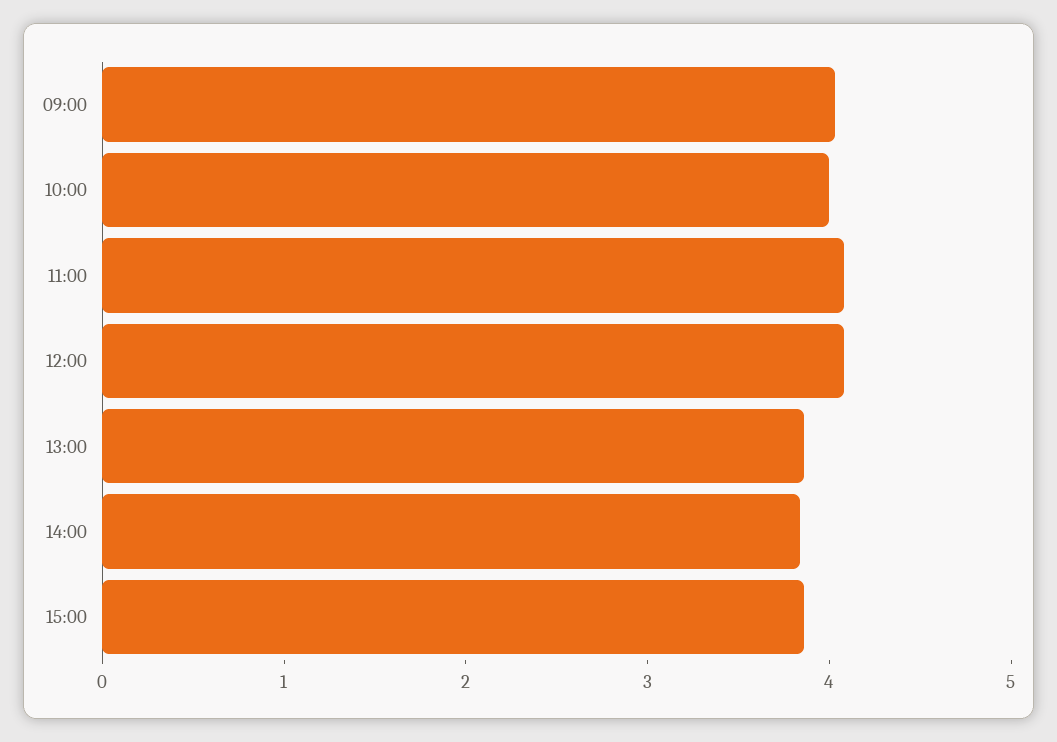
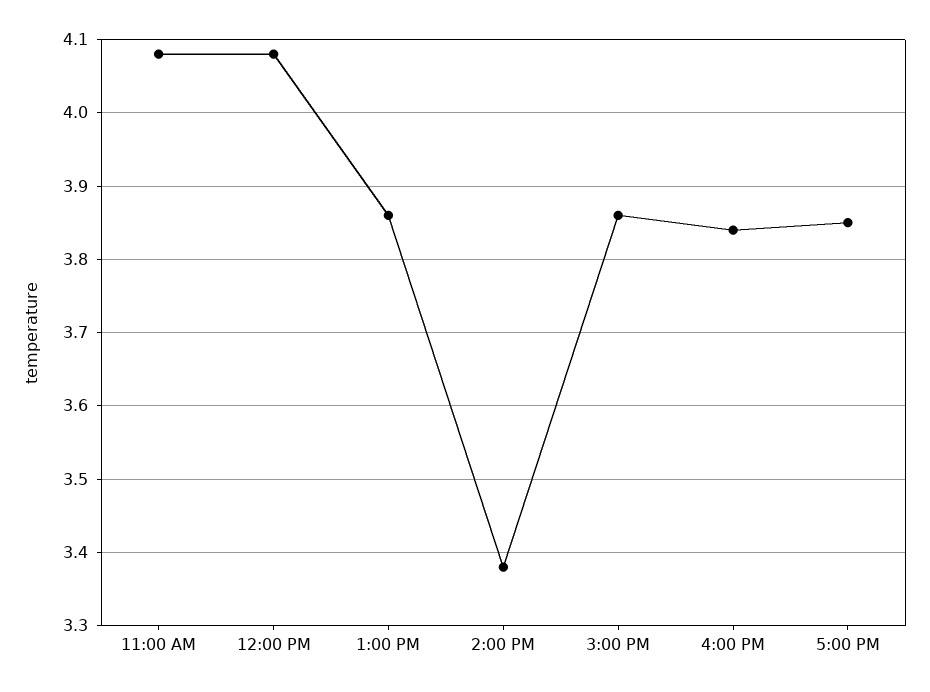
09:00: 4 -> none
10:00: 4 -> none
14:00: 3.8 -> 3.38
4:00 PM: none -> 3.84
5:00 PM: none -> 3.85

